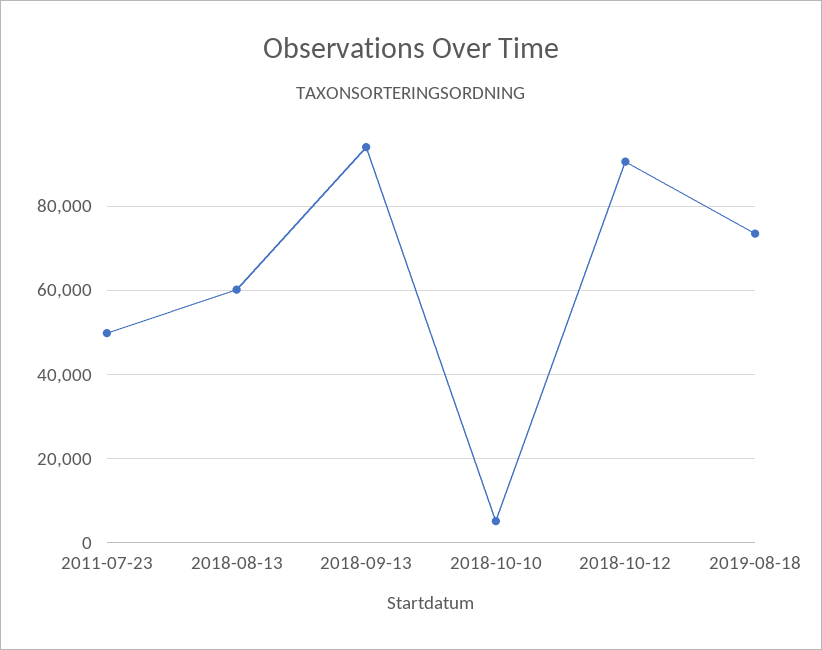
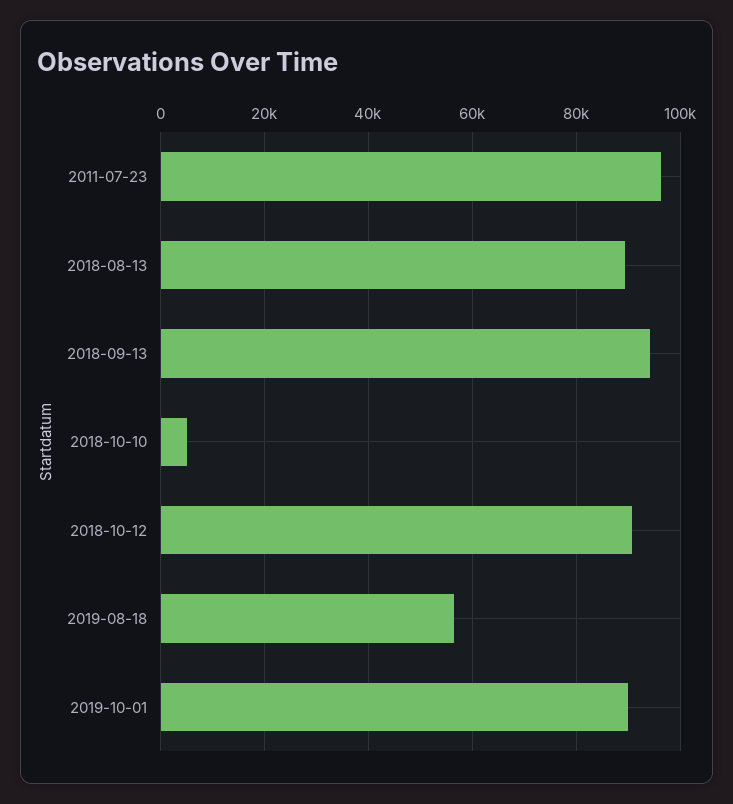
2011-07-23: 50000 -> 96000
2018-08-13: 60000 -> 90000
2019-08-18: 74000 -> 56000
2019-10-01: none -> 90000

